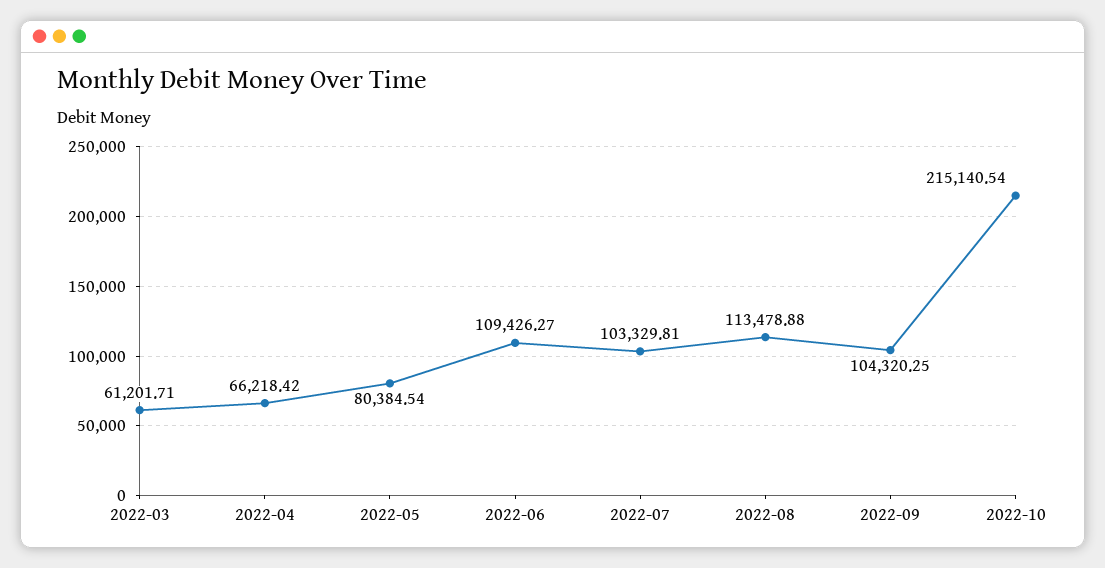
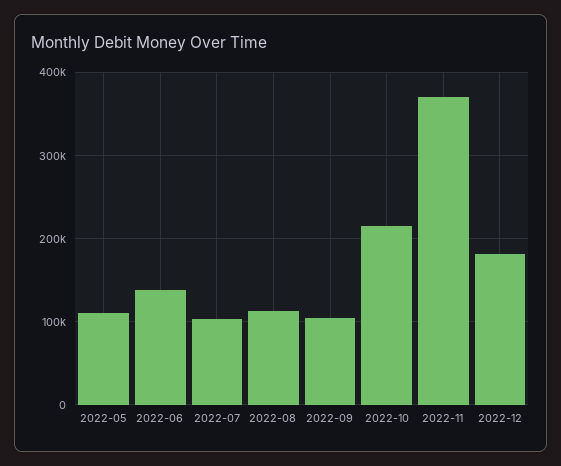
2022-03: 61201.71 -> none
2022-04: 66218.42 -> none
2022-05: 80384.54 -> 110000
2022-06: 109426.27 -> 140000
2022-11: none -> 370000
2022-12: none -> 180000

